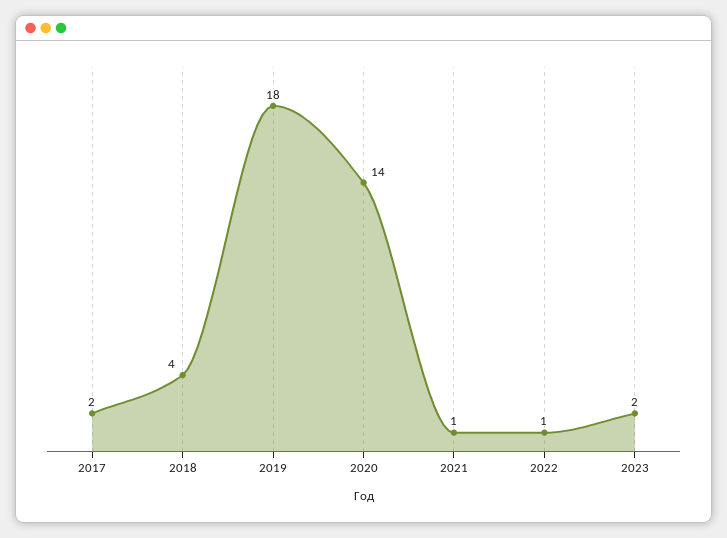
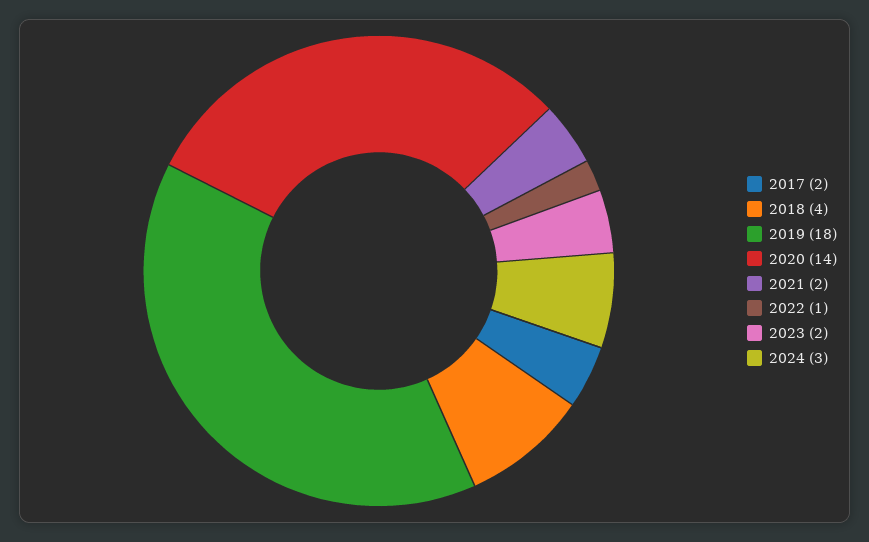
2021: 1 -> 2
2024: none -> 3

